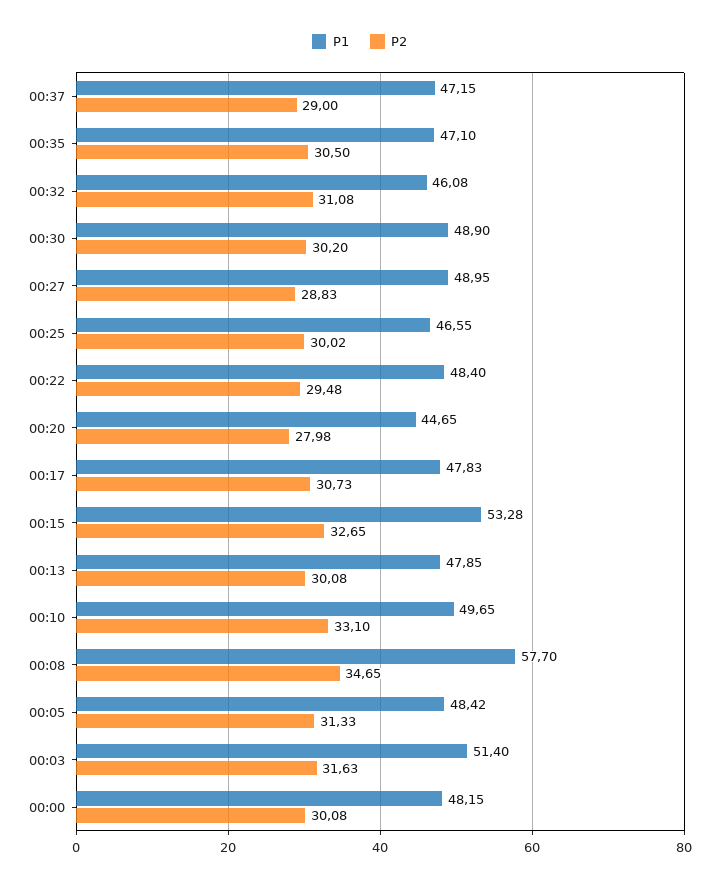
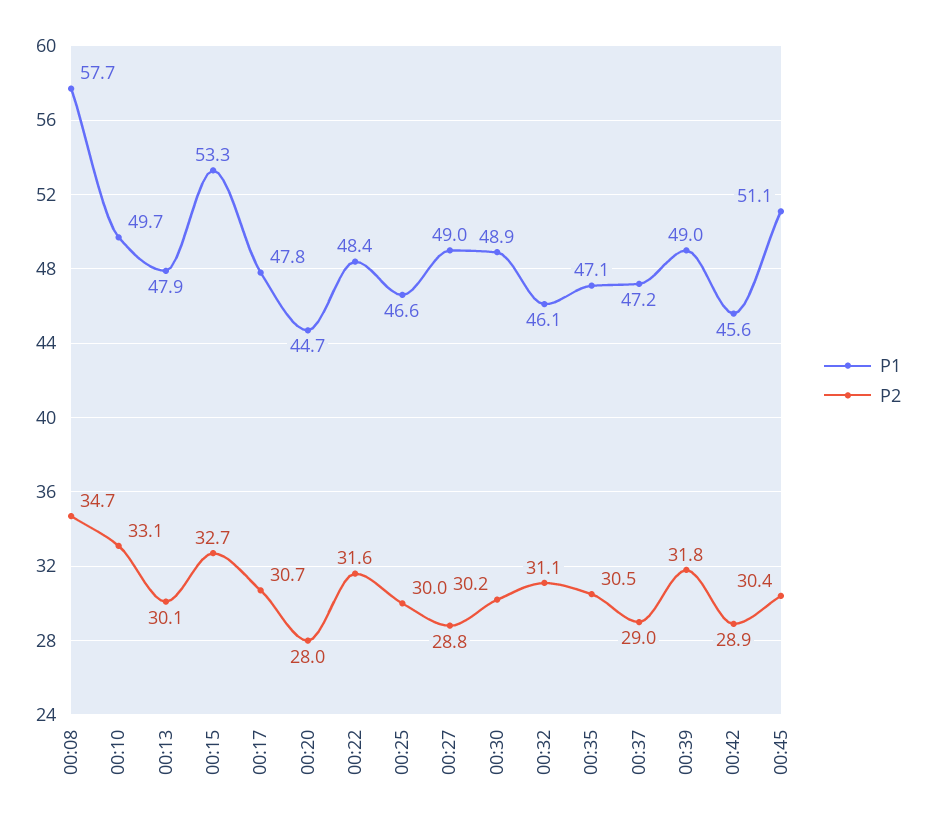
P2, 00:22: 29.48 -> 31.6
P1, 00:05: 48.42 -> none
P2, 00:05: 31.33 -> none
P1, 00:03: 51.4 -> none
P2, 00:03: 31.63 -> none
P1, 00:00: 48.15 -> none
P2, 00:00: 30.08 -> none
P1, 00:39: none -> 49
P2, 00:39: none -> 31.8
P1, 00:42: none -> 45.6
P2, 00:42: none -> 28.9
P1, 00:45: none -> 51.1
P2, 00:45: none -> 30.4

